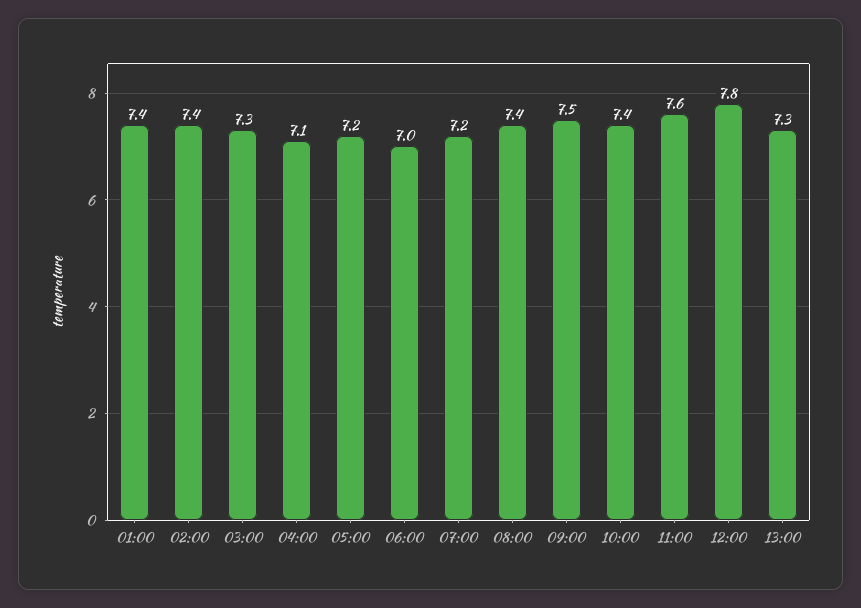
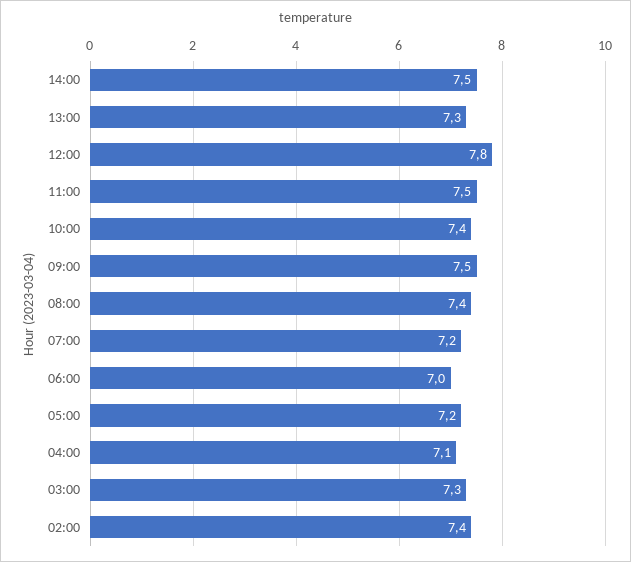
01:00: 7.4 -> none
11:00: 7.6 -> 7.5
14:00: none -> 7.5

